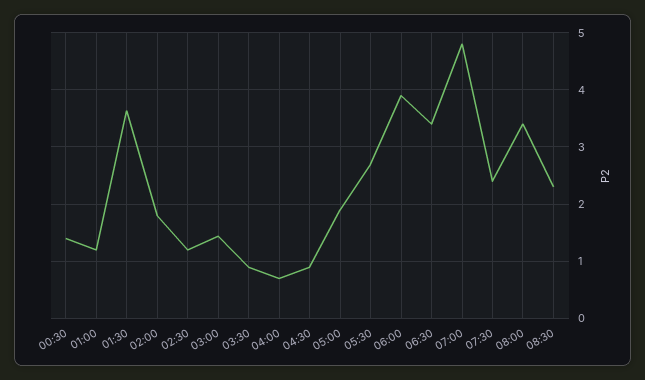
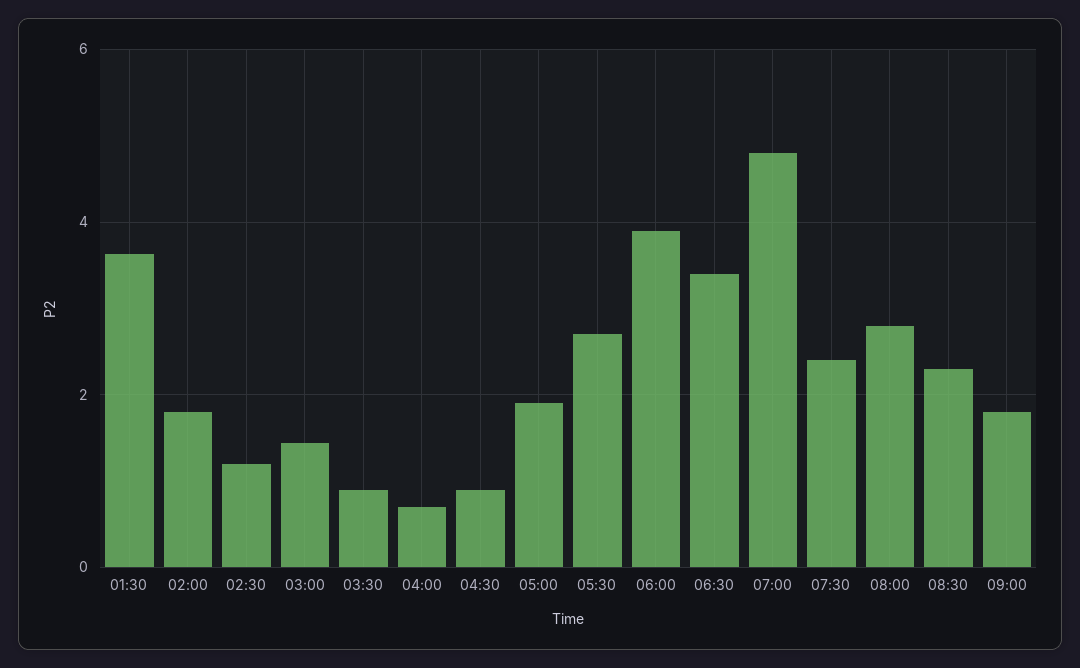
00:30: 1.4 -> none
01:00: 1.2 -> none
08:00: 3.4 -> 2.8
09:00: none -> 1.8

